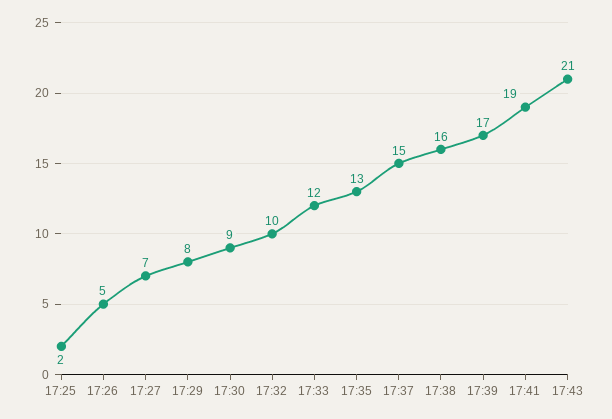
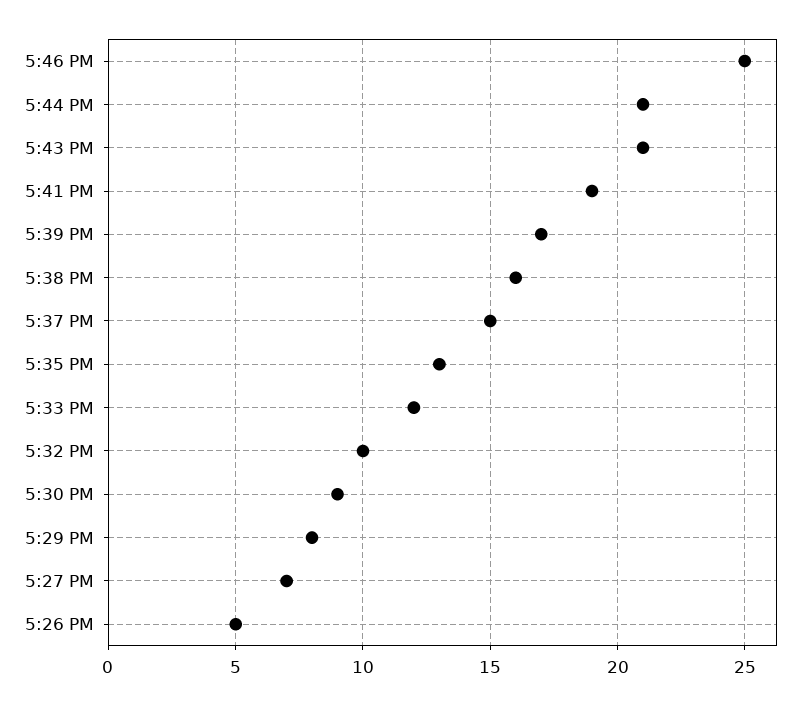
17:25: 2 -> none
5:46 PM: none -> 25
5:44 PM: none -> 21

